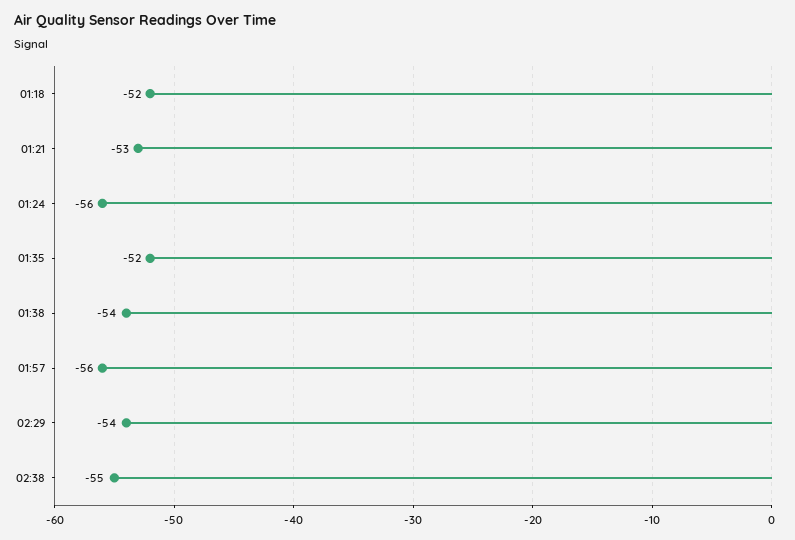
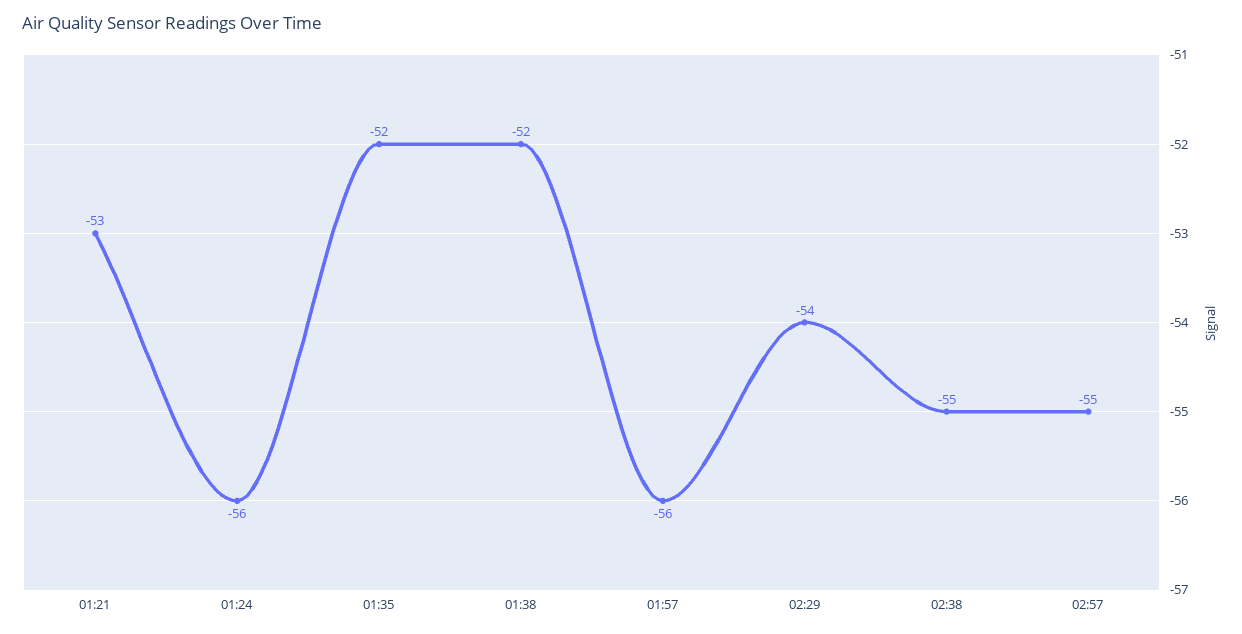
01:18: -52 -> none
01:38: -54 -> -52
02:57: none -> -55

